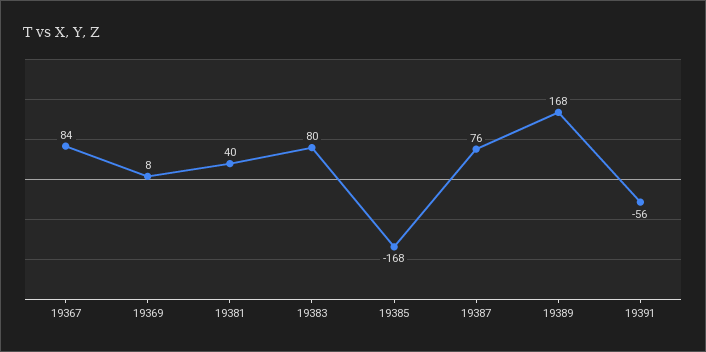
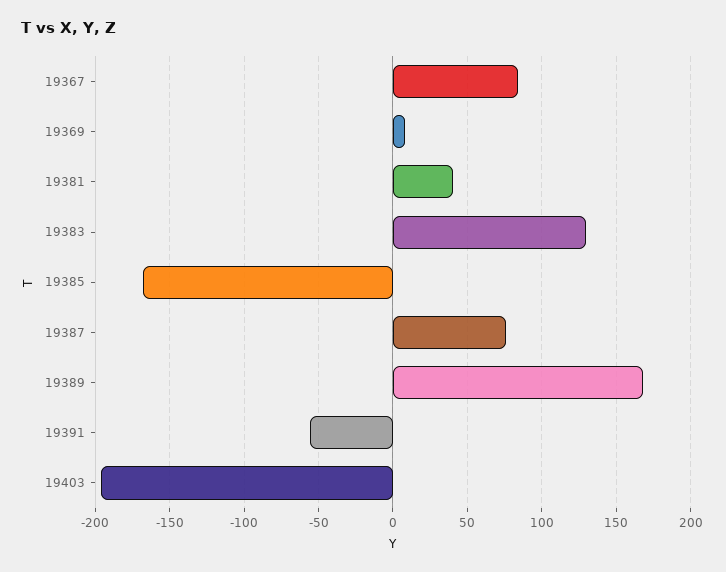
19383: 80 -> 130
19403: none -> -195

